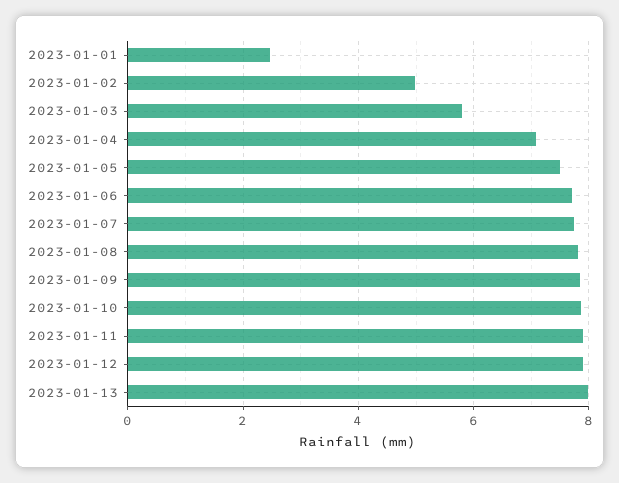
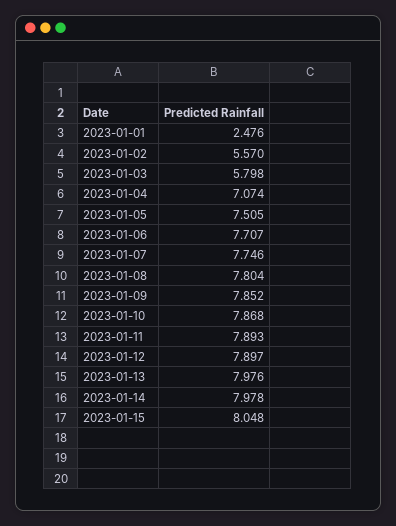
2023-01-02: 5 -> 5.57
2023-01-14: none -> 7.978
2023-01-15: none -> 8.048

